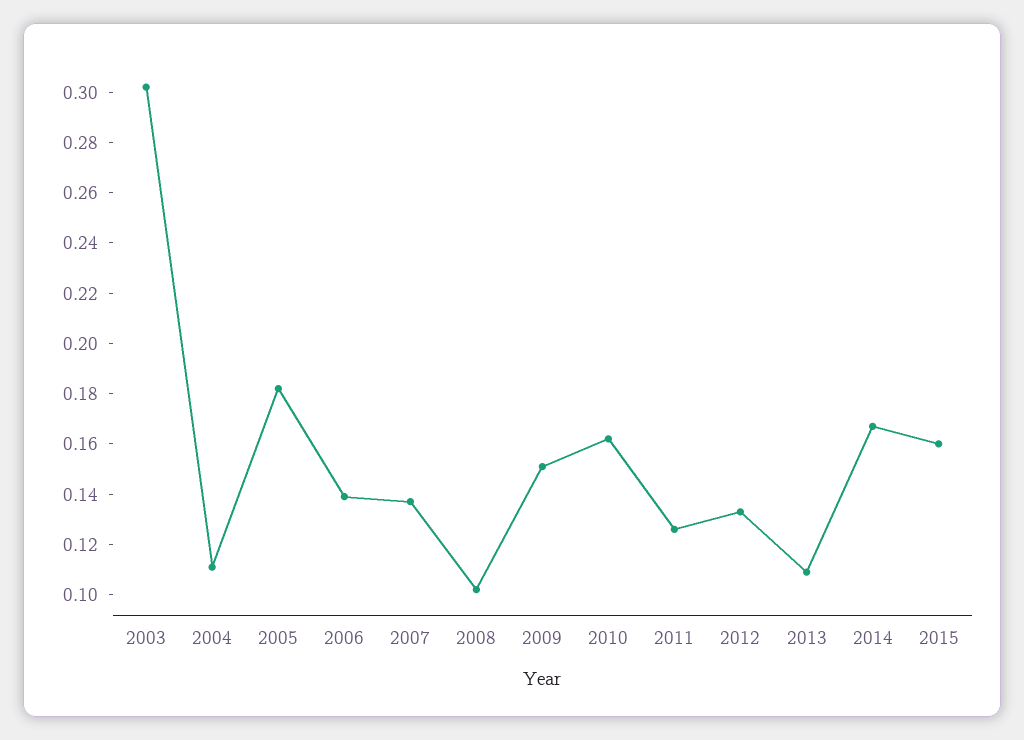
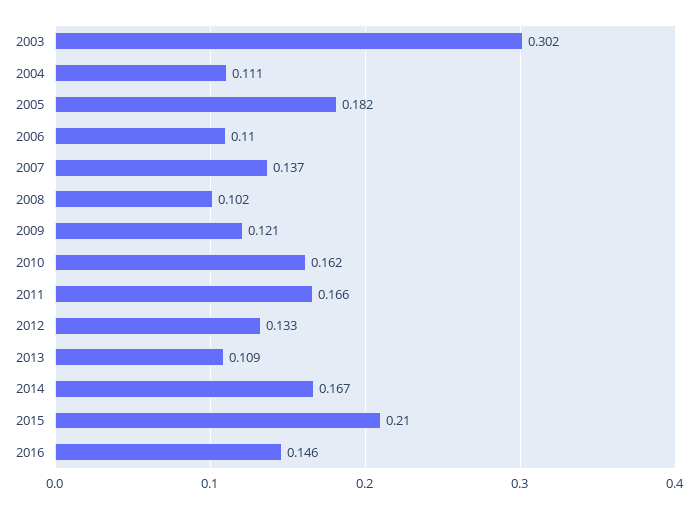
2006: 0.14 -> 0.11
2009: 0.15 -> 0.121
2011: 0.125 -> 0.166
2015: 0.16 -> 0.21
2016: none -> 0.146

